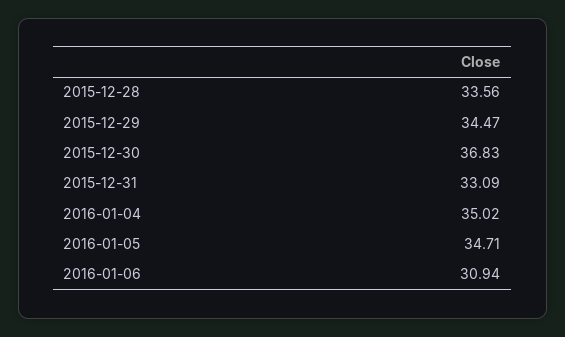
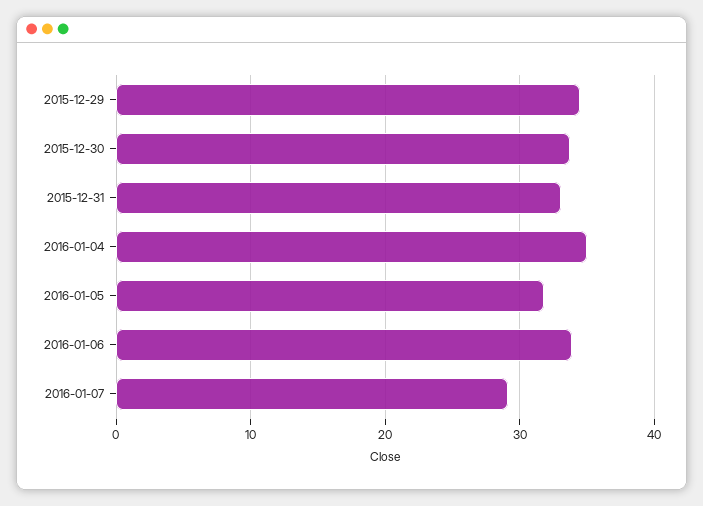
2015-12-28: 33.56 -> none
2015-12-30: 36.83 -> 34
2016-01-05: 34.71 -> 32
2016-01-06: 30.94 -> 34
2016-01-07: none -> 29

